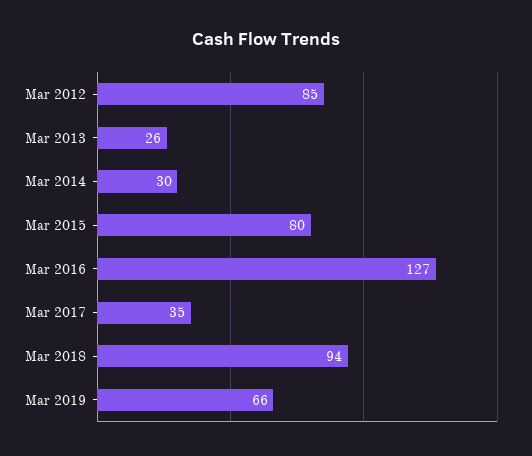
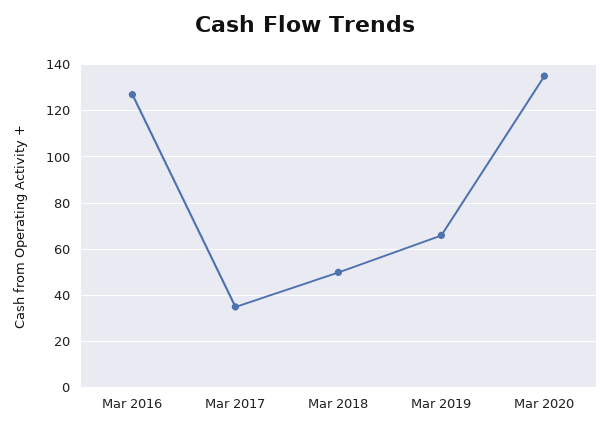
Mar 2012: 85 -> none
Mar 2013: 26 -> none
Mar 2014: 30 -> none
Mar 2015: 80 -> none
Mar 2018: 94 -> 50
Mar 2020: none -> 135

